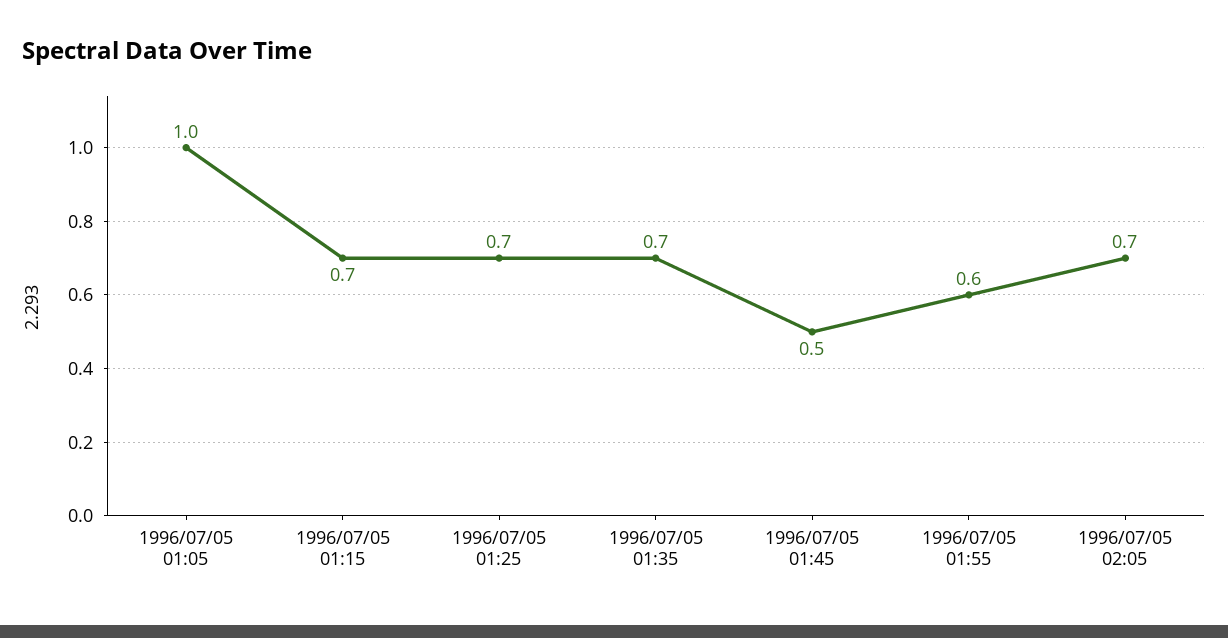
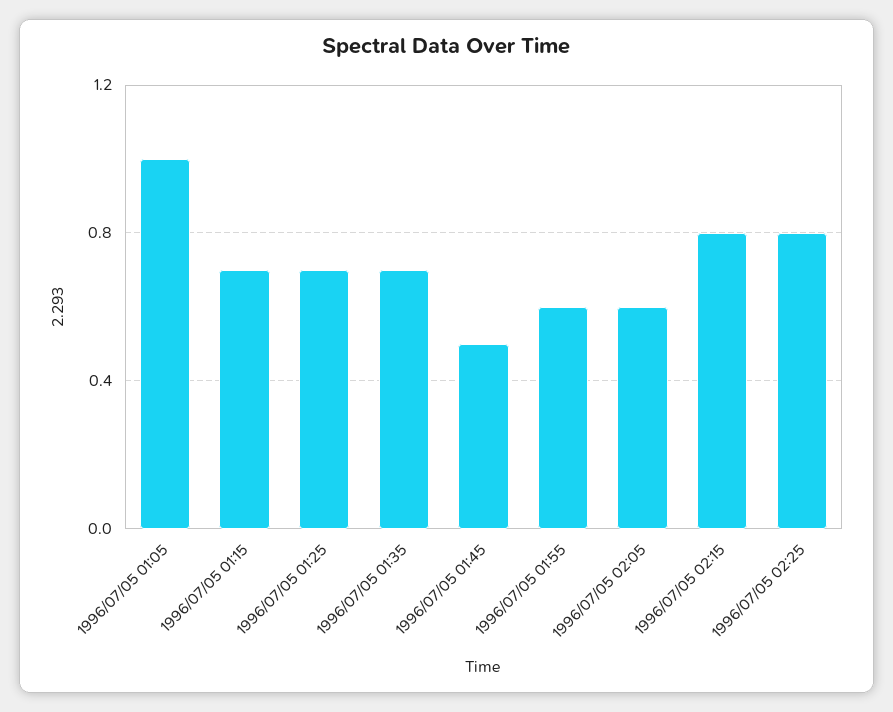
1996/07/05 02:05: 0.7 -> 0.6
1996/07/05 02:15: none -> 0.8
1996/07/05 02:25: none -> 0.8

